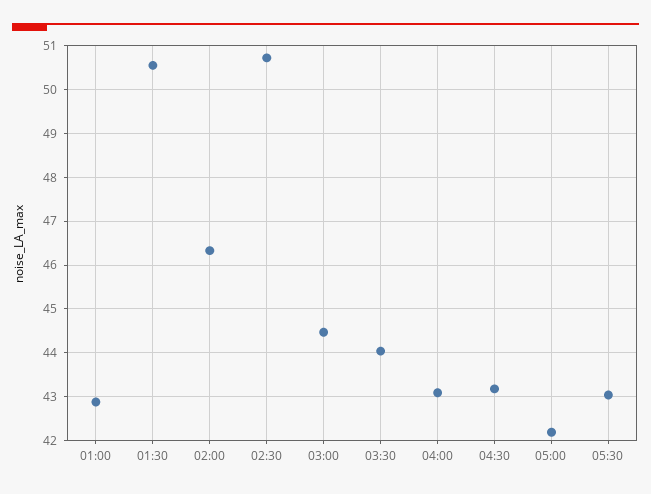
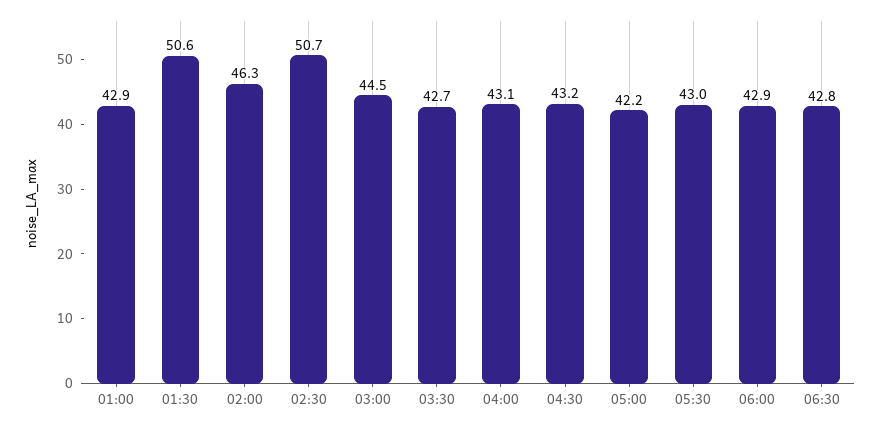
03:30: 44 -> 42.7
06:00: none -> 42.9
06:30: none -> 42.8

